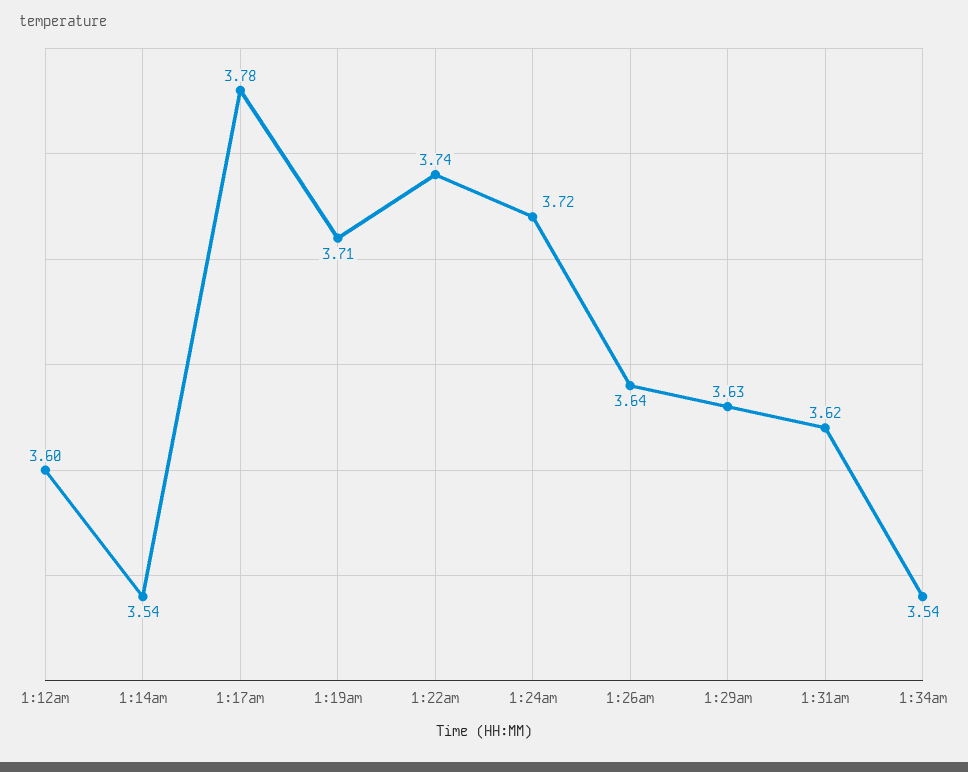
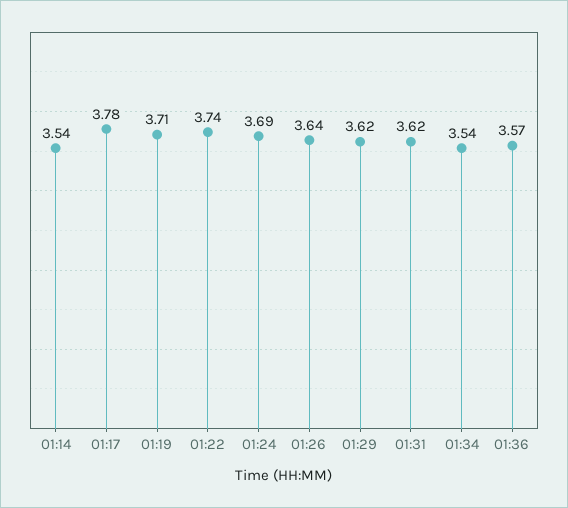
1:12am: 3.6 -> none
1:24am: 3.72 -> 3.69
1:29am: 3.63 -> 3.62
01:36: none -> 3.57

